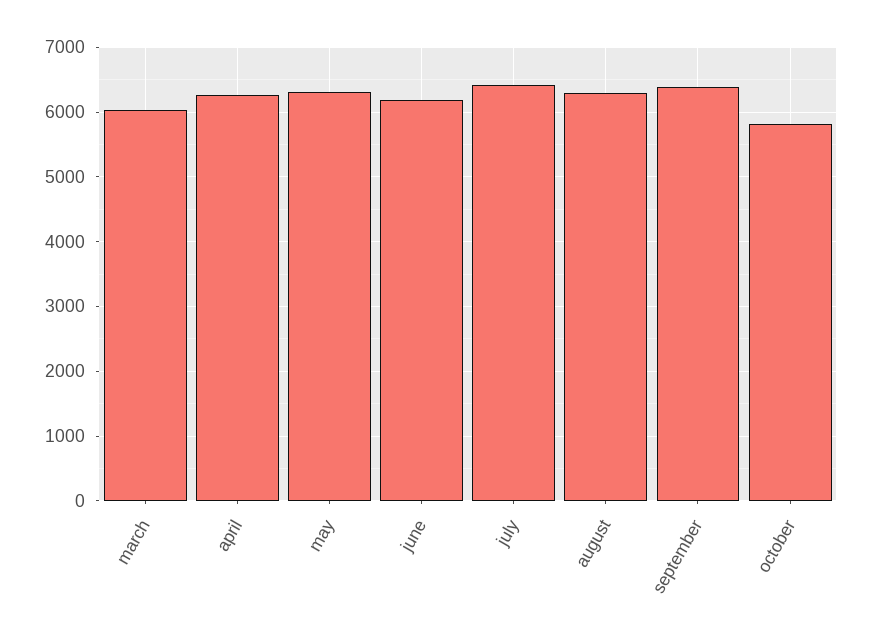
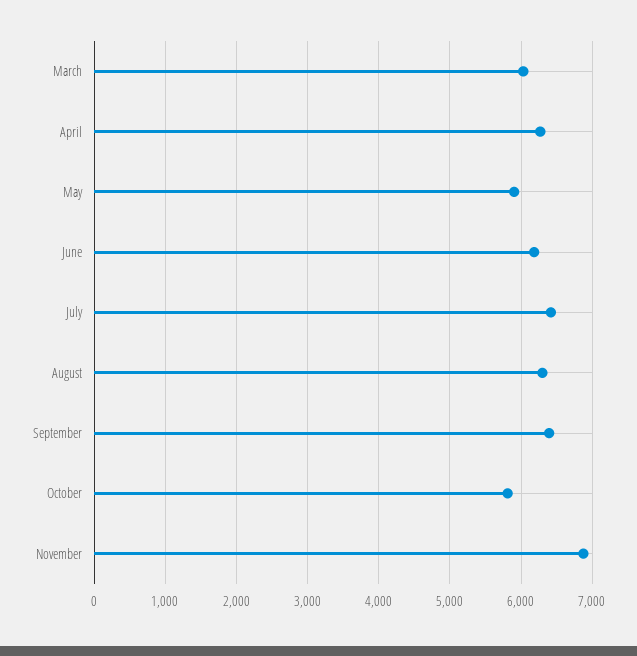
may: 6300 -> 5900
November: none -> 6900

